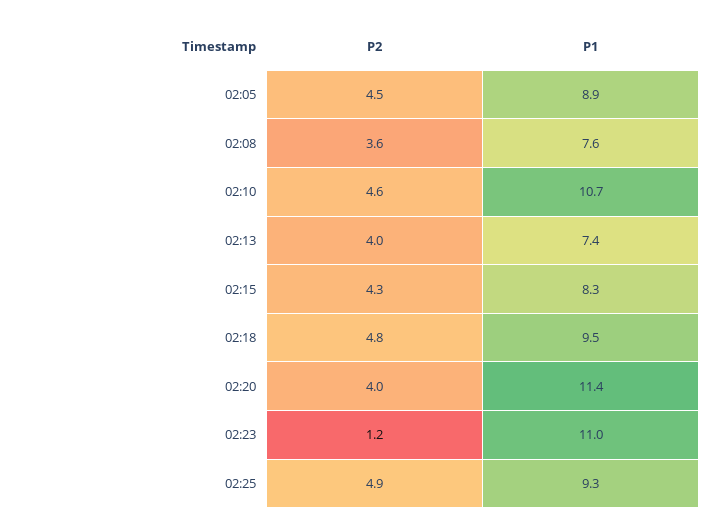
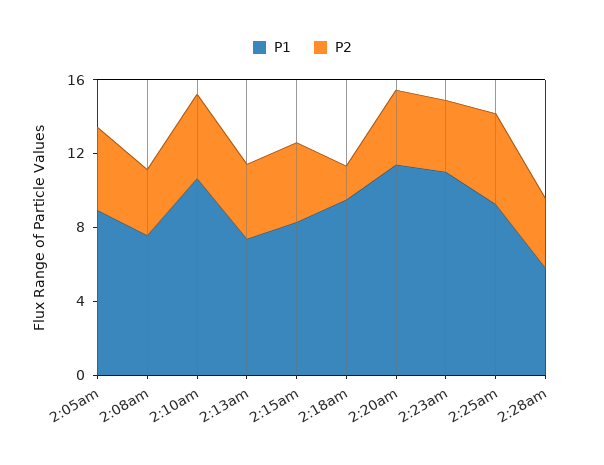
P2, 02:18: 4.8 -> 2
P2, 02:23: 1.2 -> 4
P1, 2:28am: none -> 6
P2, 2:28am: none -> 4

